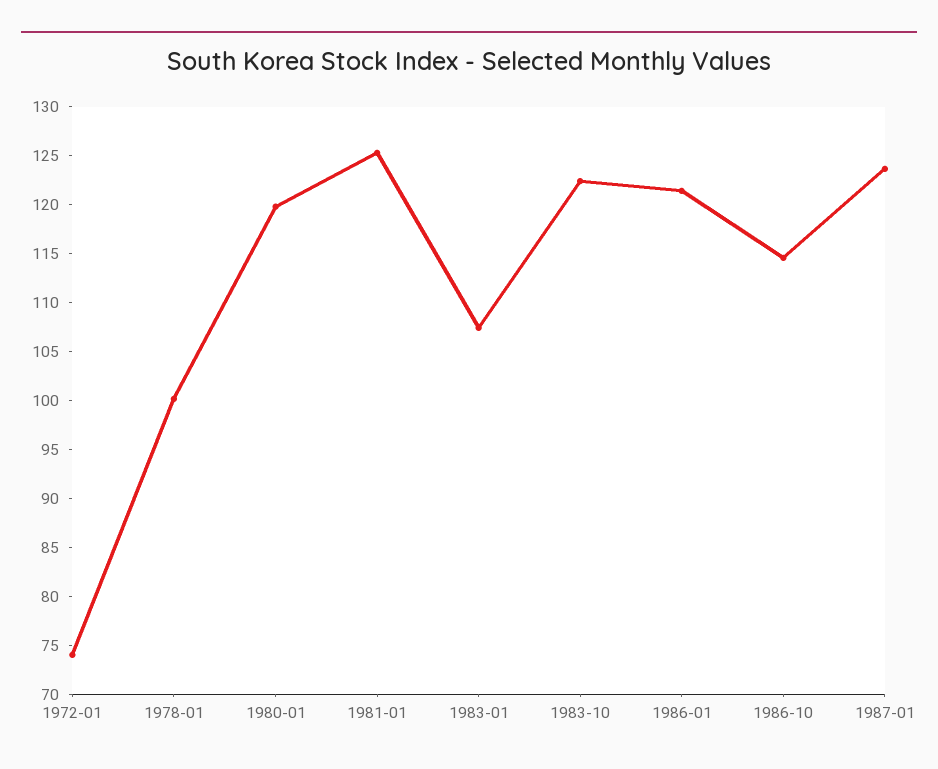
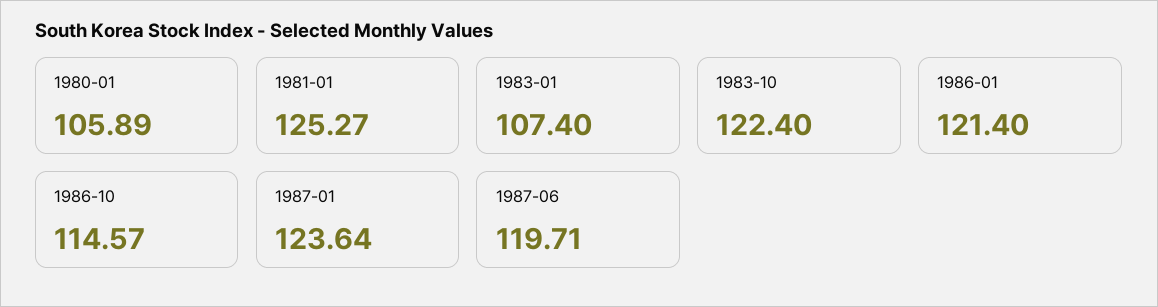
1972-01: 74 -> none
1978-01: 100 -> none
1980-01: 120 -> 105.89
1987-06: none -> 119.71

